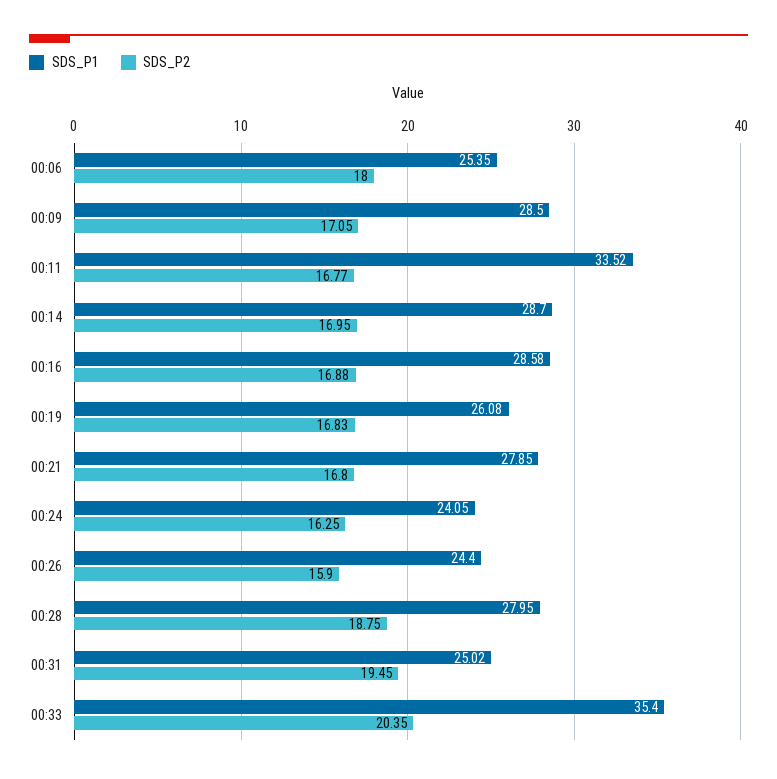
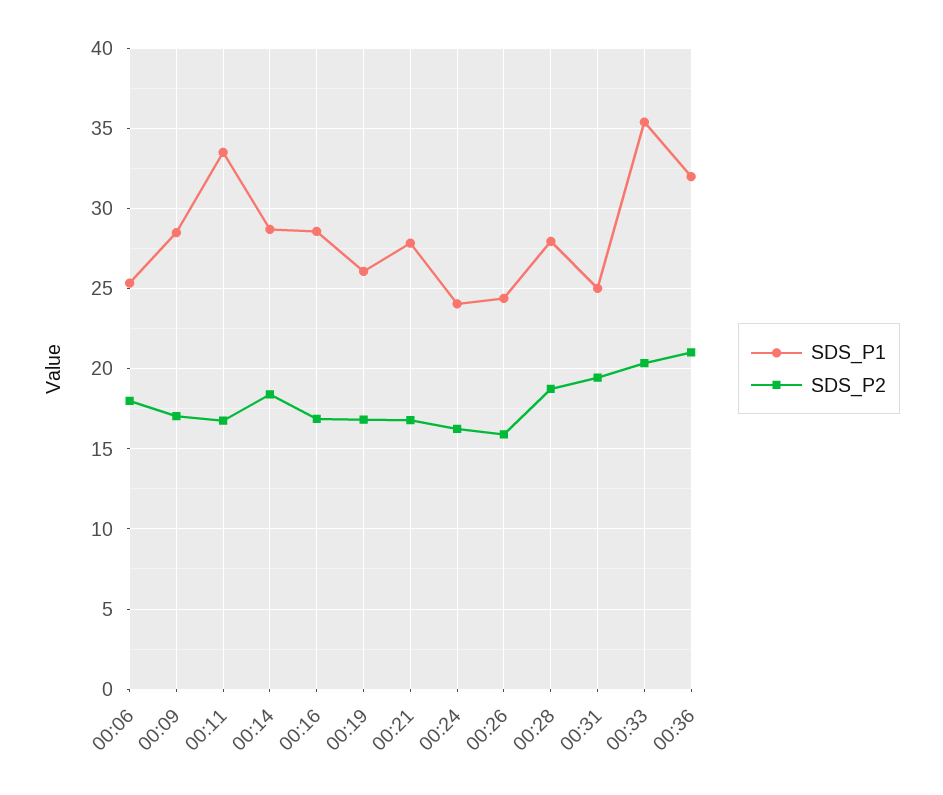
SDS_P2, 00:14: 16.95 -> 18.5
SDS_P1, 00:36: none -> 32
SDS_P2, 00:36: none -> 21

